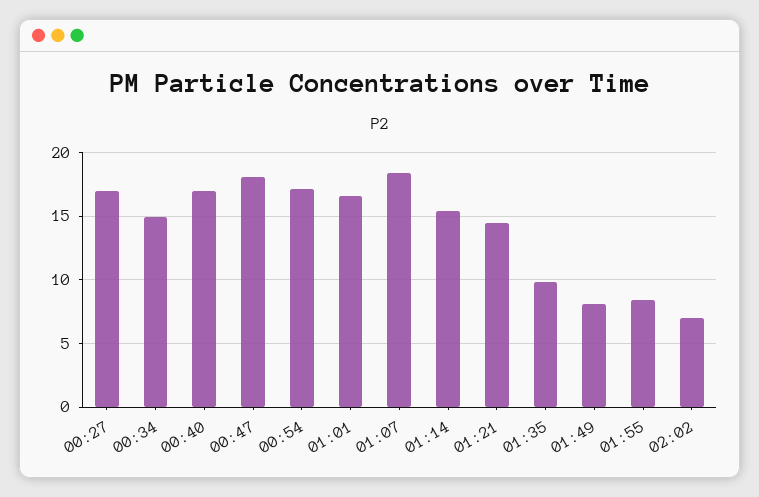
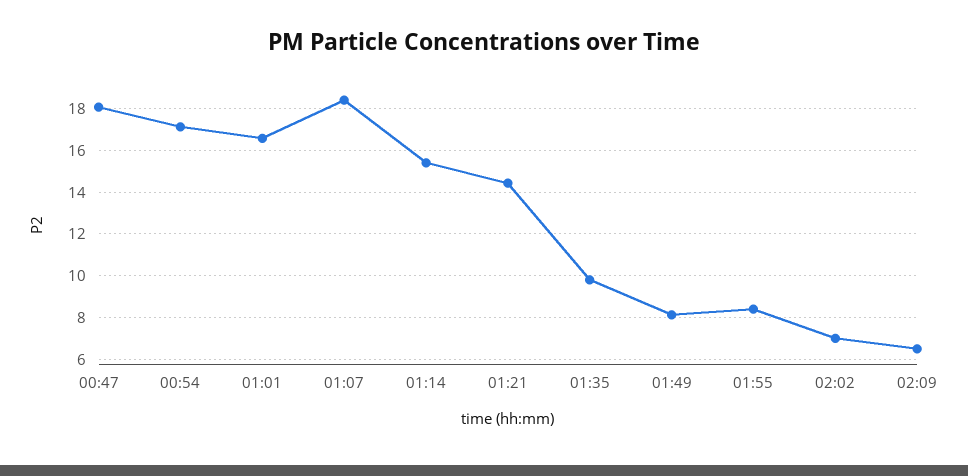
00:27: 17 -> none
00:34: 15 -> none
00:40: 17 -> none
02:09: none -> 6.5

